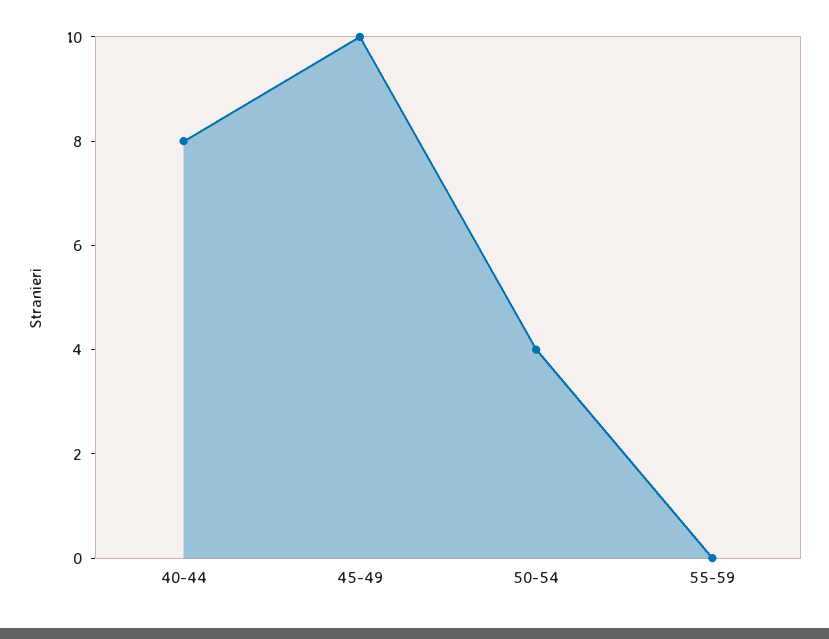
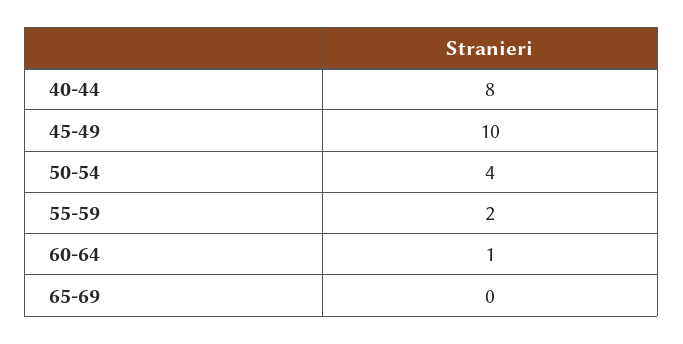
55-59: 0 -> 2
60-64: none -> 1
65-69: none -> 0

